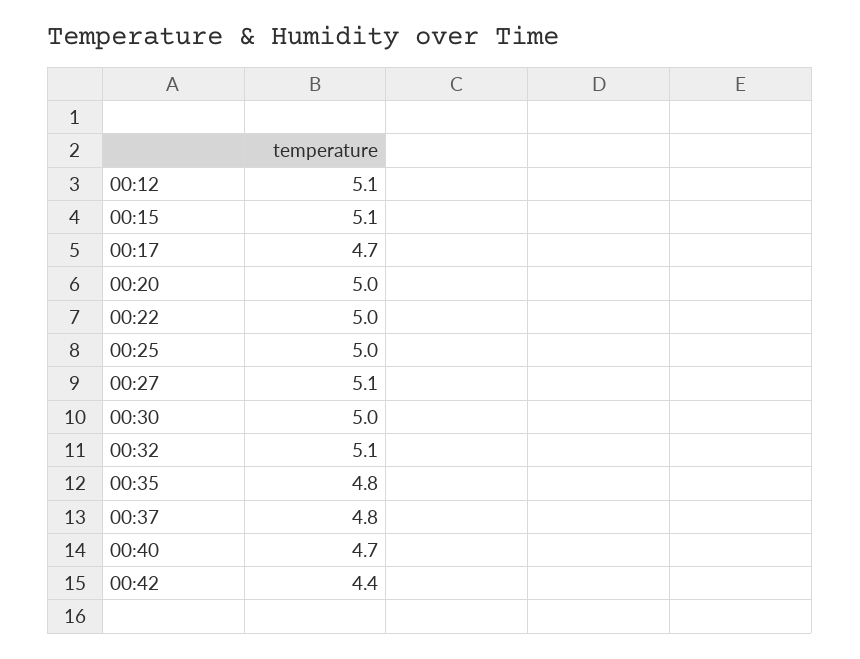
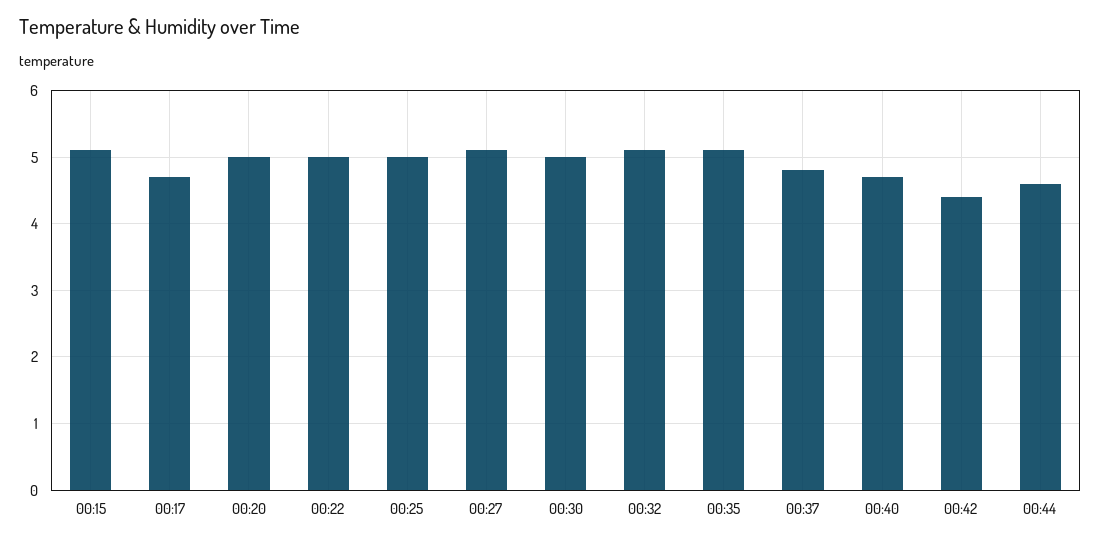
00:12: 5.1 -> none
00:35: 4.8 -> 5.1
00:44: none -> 4.6

